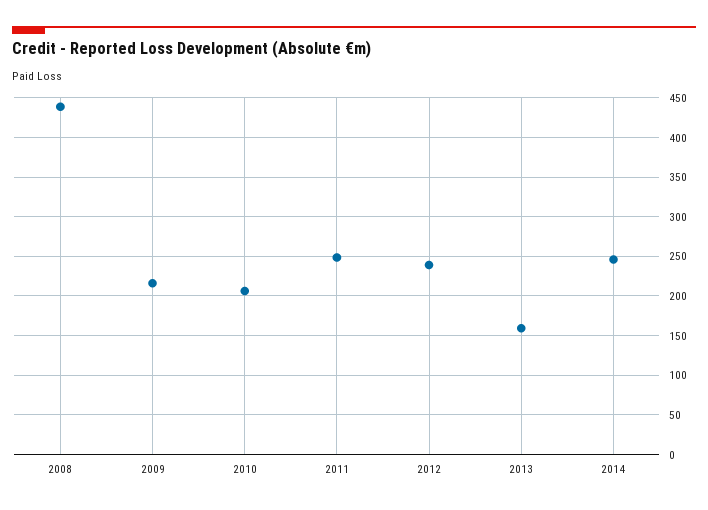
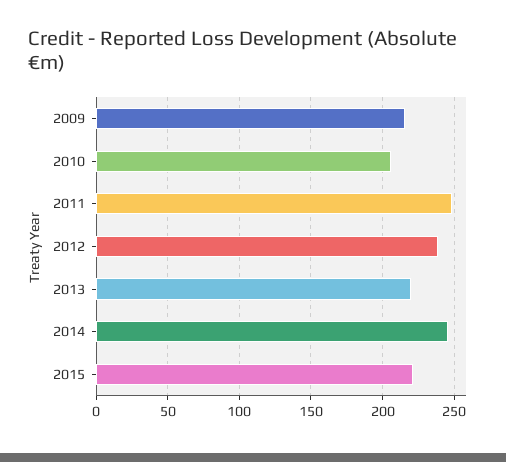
2008: 440 -> none
2013: 160 -> 220
2015: none -> 220

